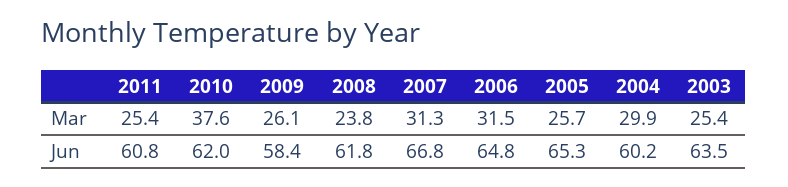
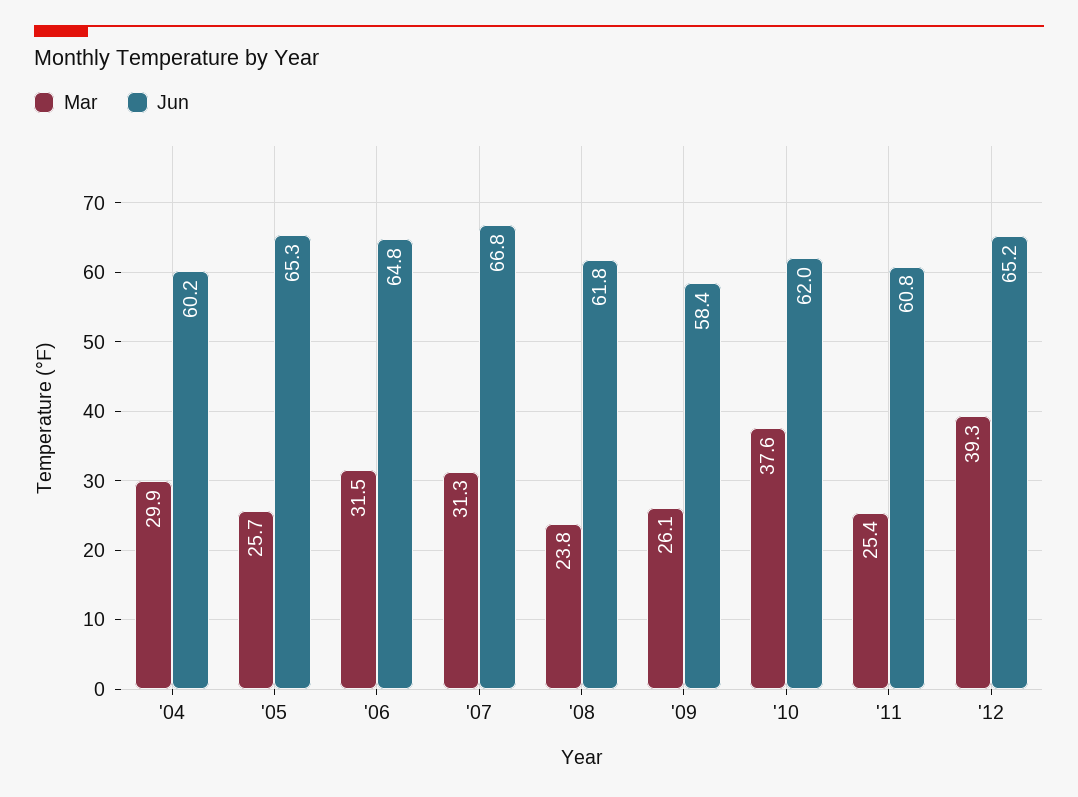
Mar, 2003: 25.4 -> none
Jun, 2003: 63.5 -> none
Mar, '12: none -> 39.3
Jun, '12: none -> 65.2

